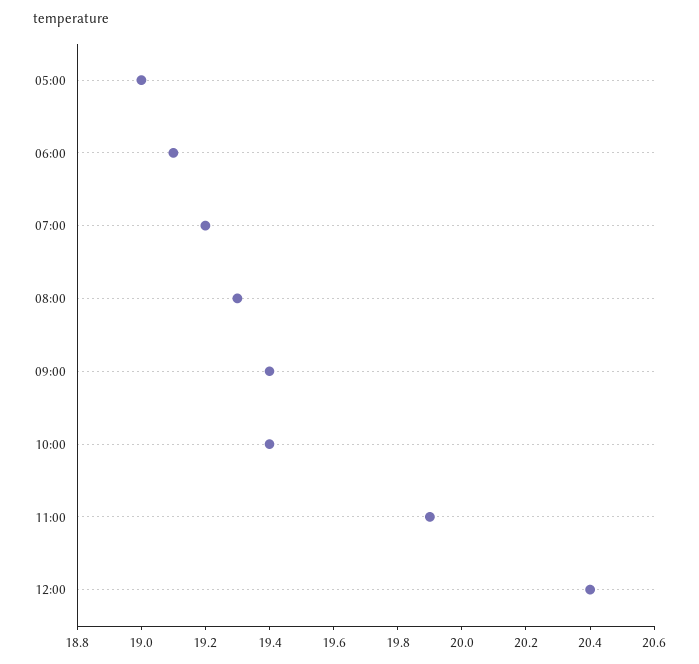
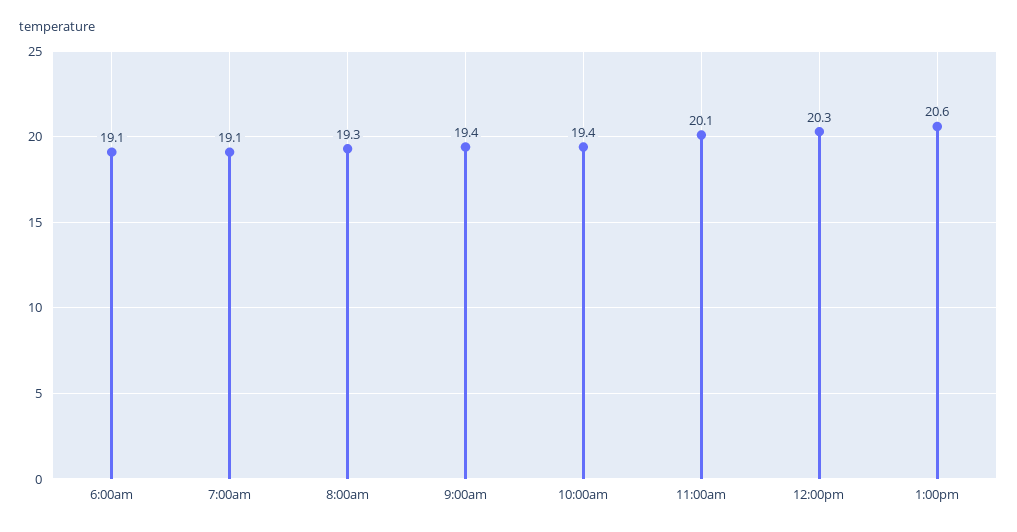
05:00: 19 -> none
07:00: 19.2 -> 19.1
11:00: 19.9 -> 20.1
12:00: 20.4 -> 20.3
1:00pm: none -> 20.6

